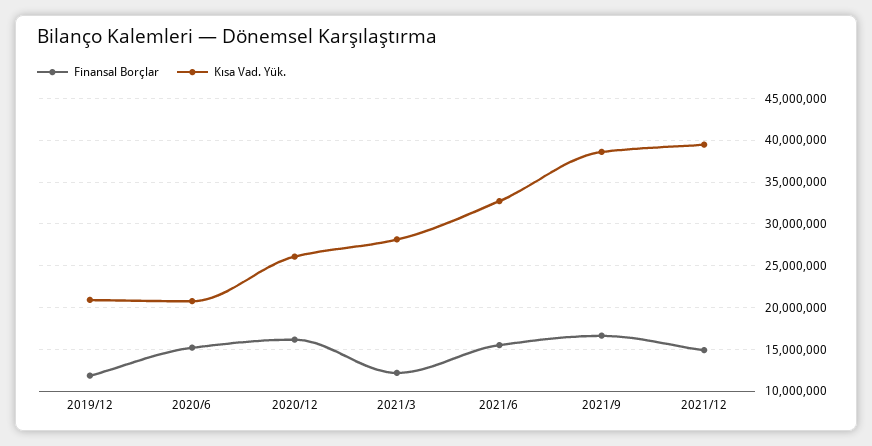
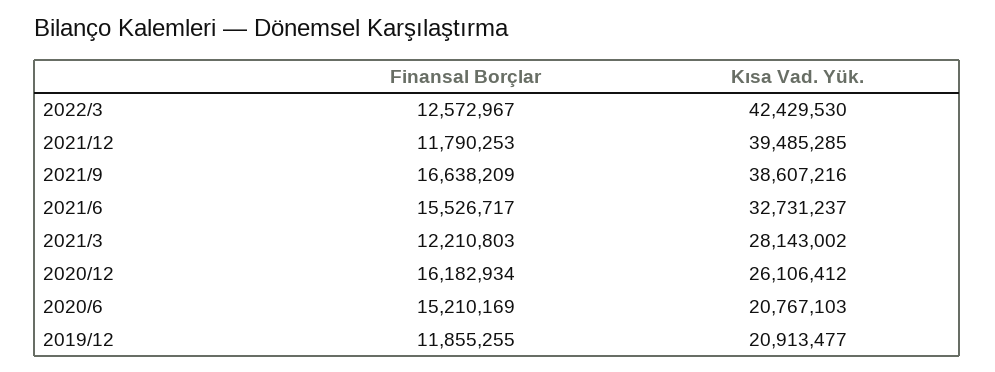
Finansal Borçlar, 2021/12: 15000000 -> 11790253
Finansal Borçlar, 2022/3: none -> 12572967
Kısa Vad. Yük., 2022/3: none -> 42429530

